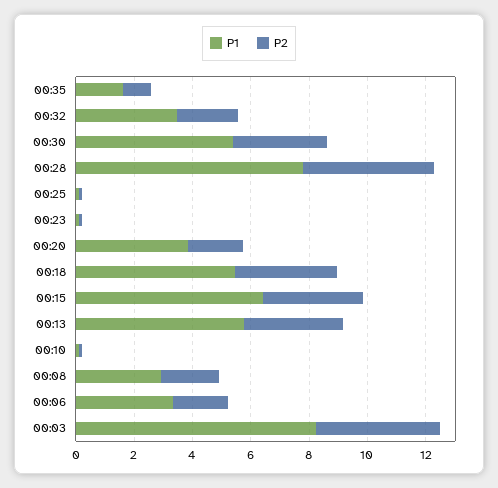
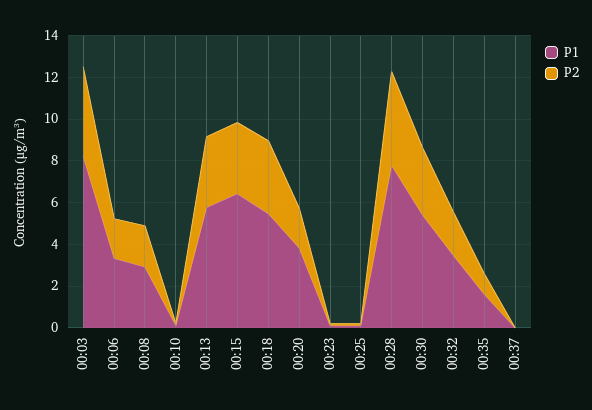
P1, 00:37: none -> 0
P2, 00:37: none -> 0

